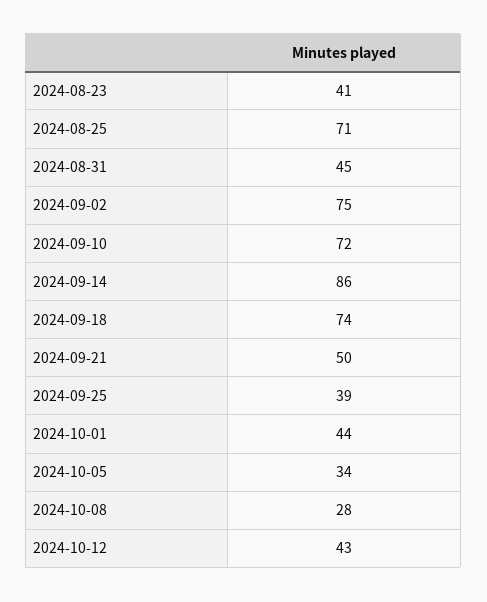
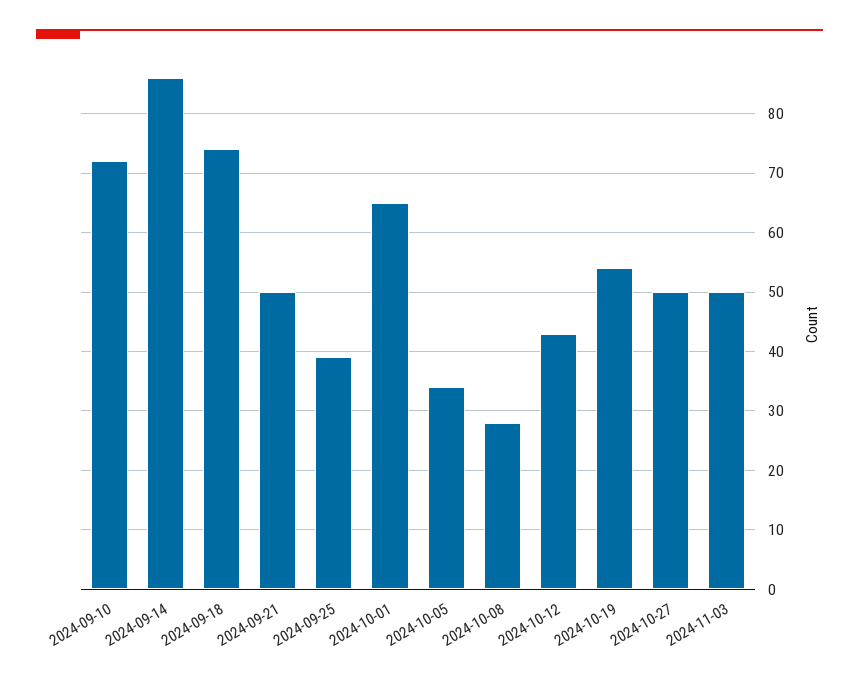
2024-08-23: 41 -> none
2024-08-25: 71 -> none
2024-08-31: 45 -> none
2024-09-02: 75 -> none
2024-10-01: 44 -> 65
2024-10-19: none -> 55
2024-10-27: none -> 50
2024-11-03: none -> 50

